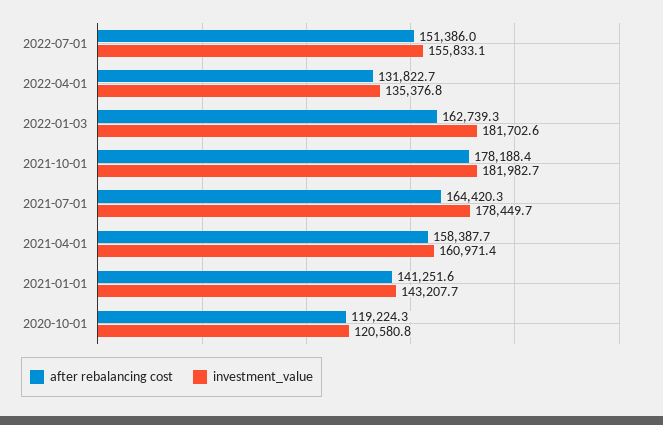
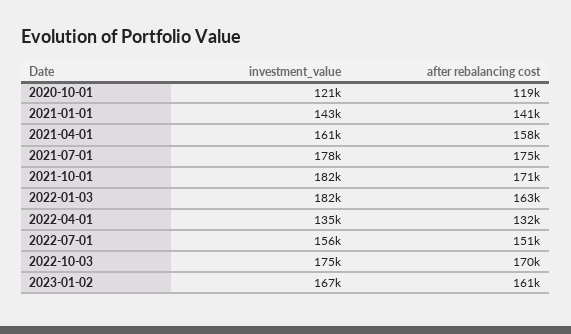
after rebalancing cost, 2021-10-01: 178188.4 -> 171000
after rebalancing cost, 2021-07-01: 164420.3 -> 175000
investment_value, 2022-10-03: none -> 175000
after rebalancing cost, 2022-10-03: none -> 170000
investment_value, 2023-01-02: none -> 167000
after rebalancing cost, 2023-01-02: none -> 161000

